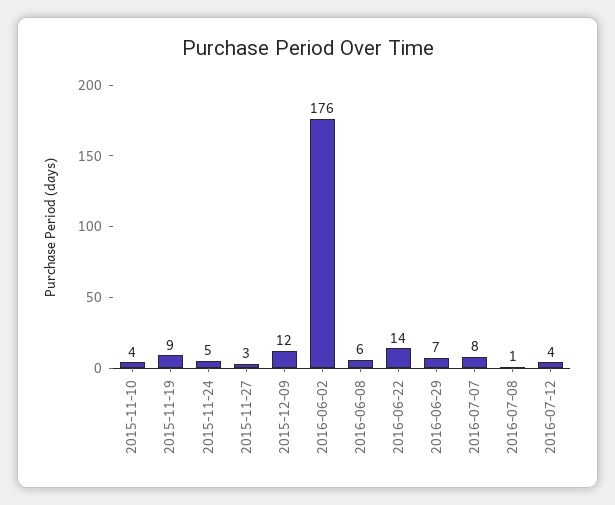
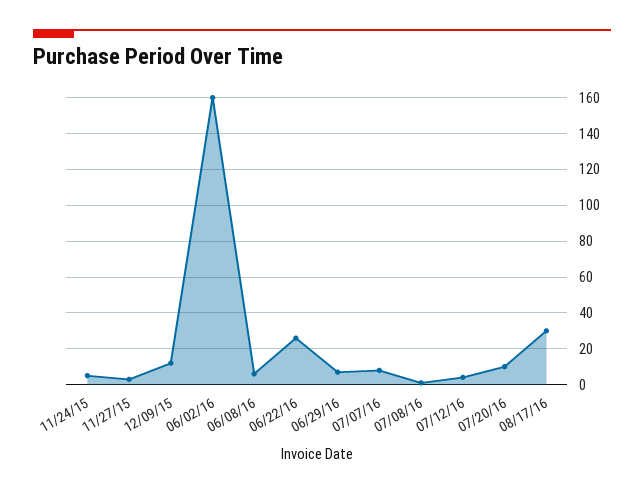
2015-11-10: 4 -> none
2015-11-19: 9 -> none
2016-06-02: 176 -> 160
2016-06-22: 14 -> 25
07/20/16: none -> 10
08/17/16: none -> 30

